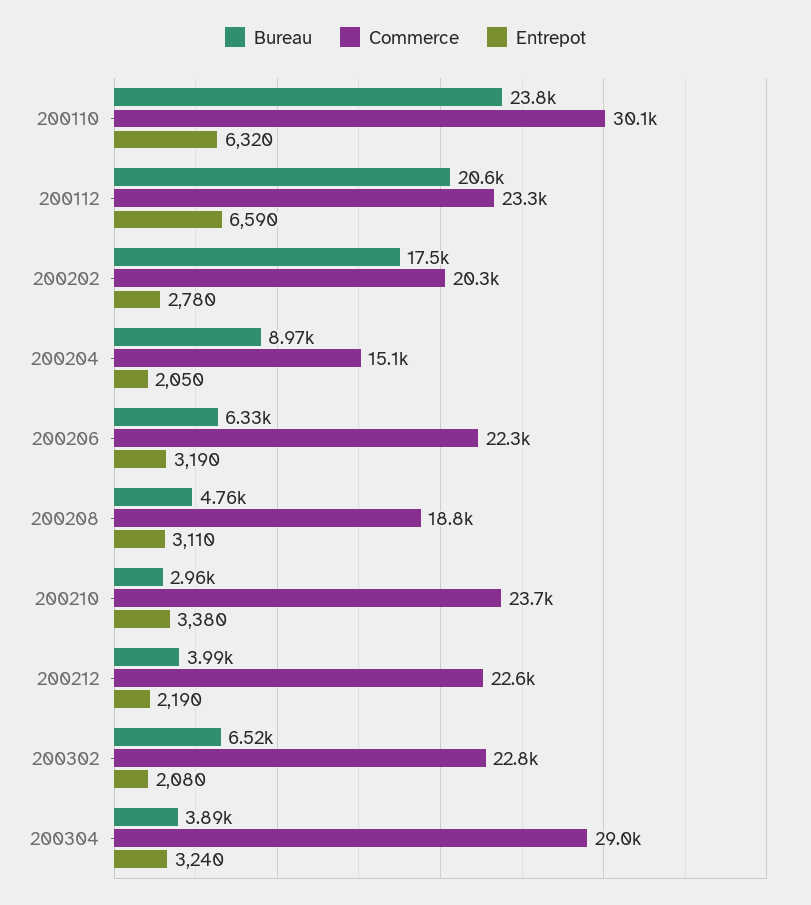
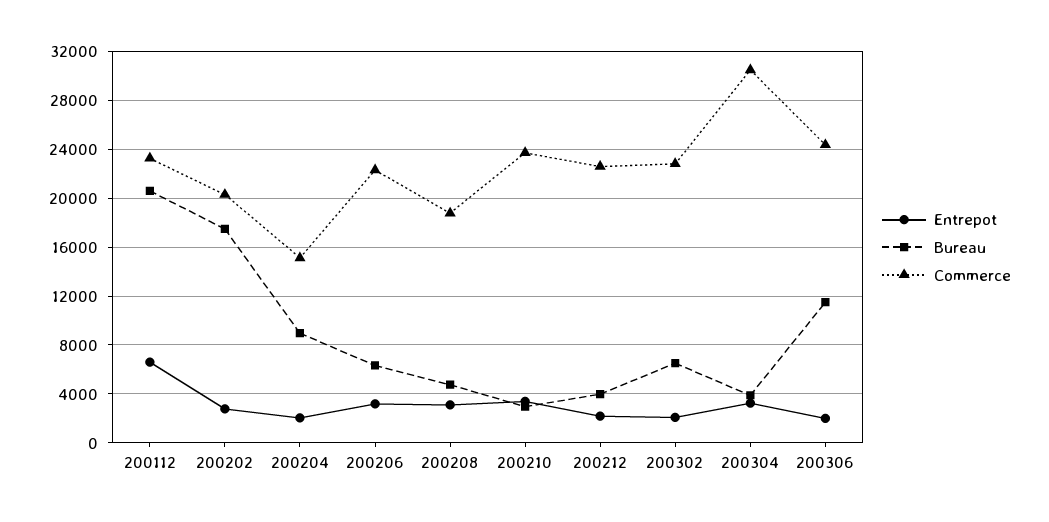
Bureau, 200110: 23800 -> none
Commerce, 200110: 30100 -> none
Entrepot, 200110: 6320 -> none
Commerce, 200304: 29000 -> 30500
Entrepot, 200306: none -> 2000
Bureau, 200306: none -> 11500
Commerce, 200306: none -> 24500

